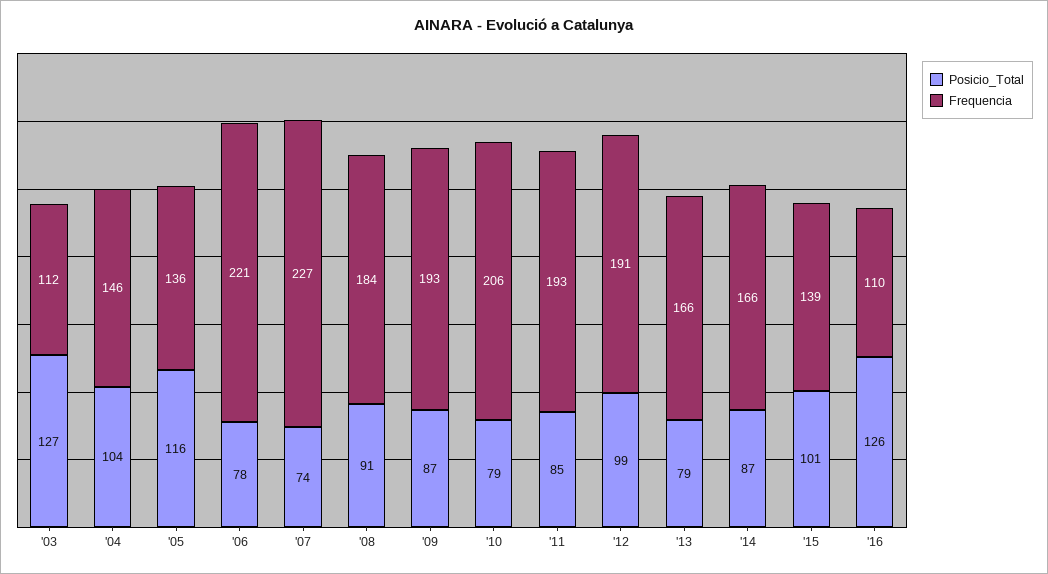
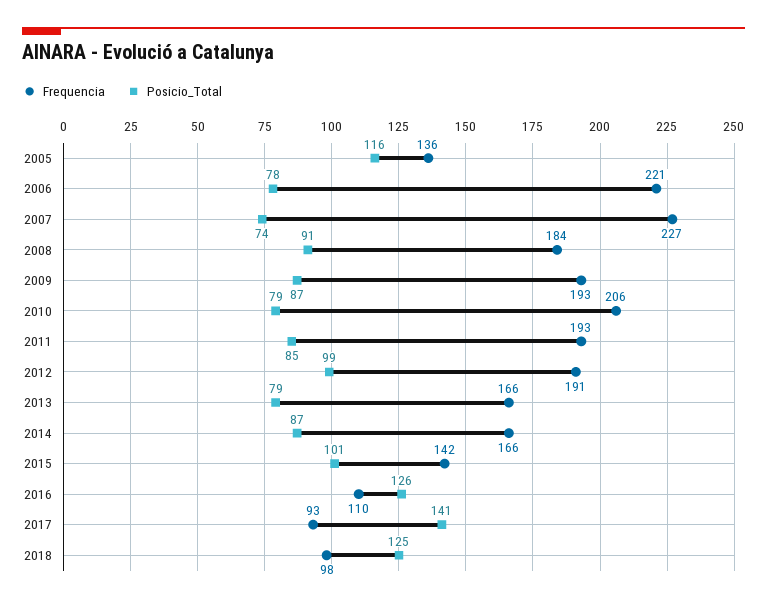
Posicio_Total, '03: 127 -> none
Frequencia, '03: 112 -> none
Posicio_Total, '04: 104 -> none
Frequencia, '04: 146 -> none
Frequencia, '15: 139 -> 142
Frequencia, 2017: none -> 93
Posicio_Total, 2017: none -> 141
Frequencia, 2018: none -> 98
Posicio_Total, 2018: none -> 125

